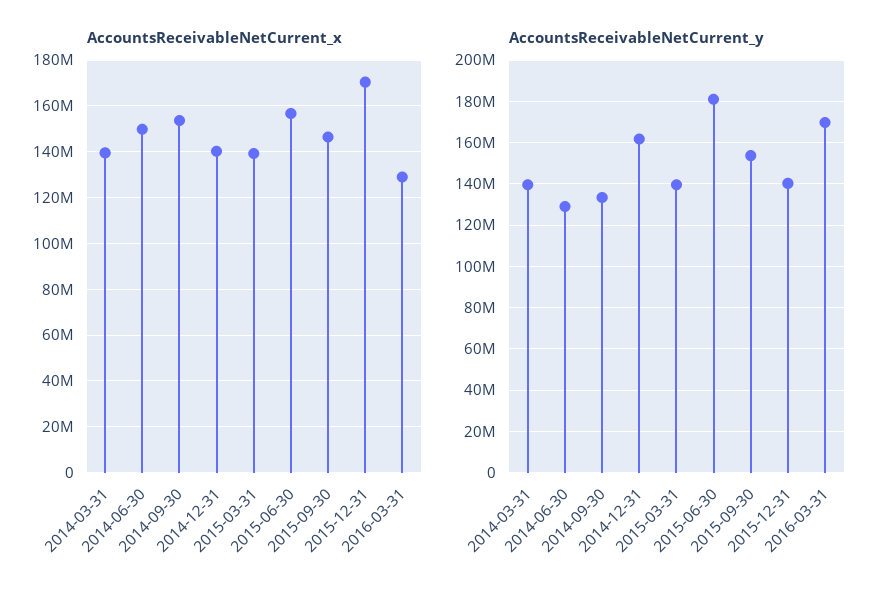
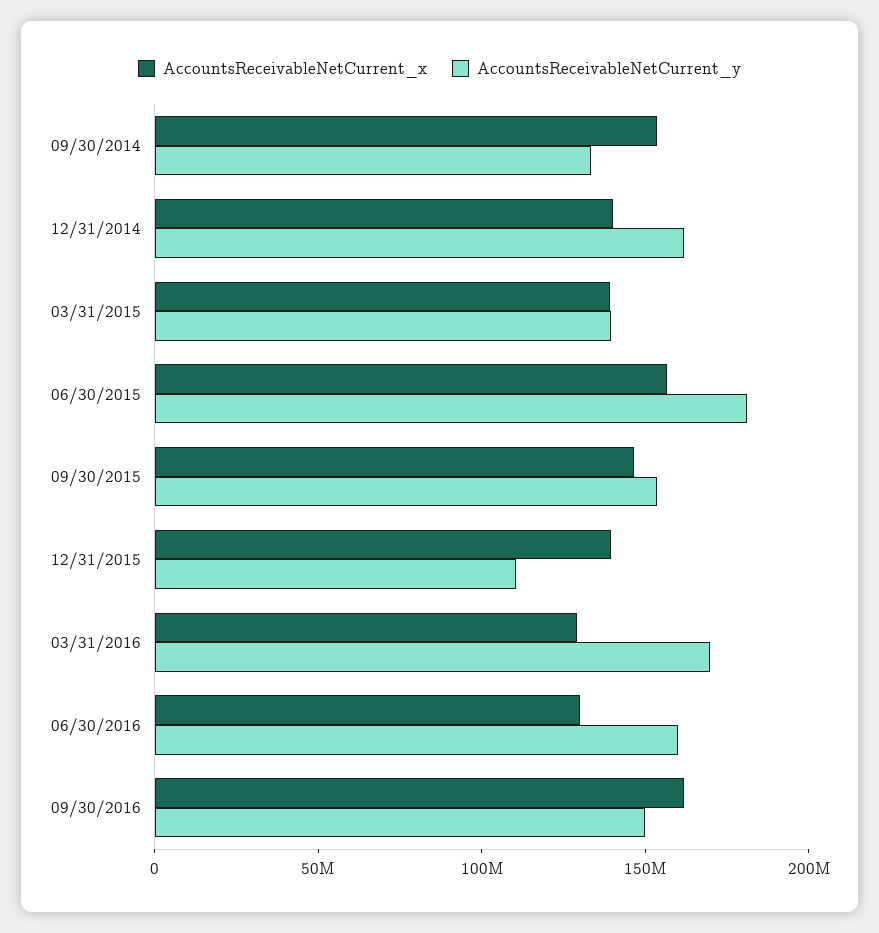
AccountsReceivableNetCurrent_x, 2014-03-31: 140000000 -> none
AccountsReceivableNetCurrent_x, 2014-06-30: 150000000 -> none
AccountsReceivableNetCurrent_x, 2015-12-31: 170000000 -> 140000000
AccountsReceivableNetCurrent_y, 2014-03-31: 140000000 -> none
AccountsReceivableNetCurrent_y, 2014-06-30: 130000000 -> none
AccountsReceivableNetCurrent_y, 2015-12-31: 140000000 -> 110000000
AccountsReceivableNetCurrent_x, 06/30/2016: none -> 130000000
AccountsReceivableNetCurrent_y, 06/30/2016: none -> 160000000
AccountsReceivableNetCurrent_x, 09/30/2016: none -> 160000000
AccountsReceivableNetCurrent_y, 09/30/2016: none -> 150000000

